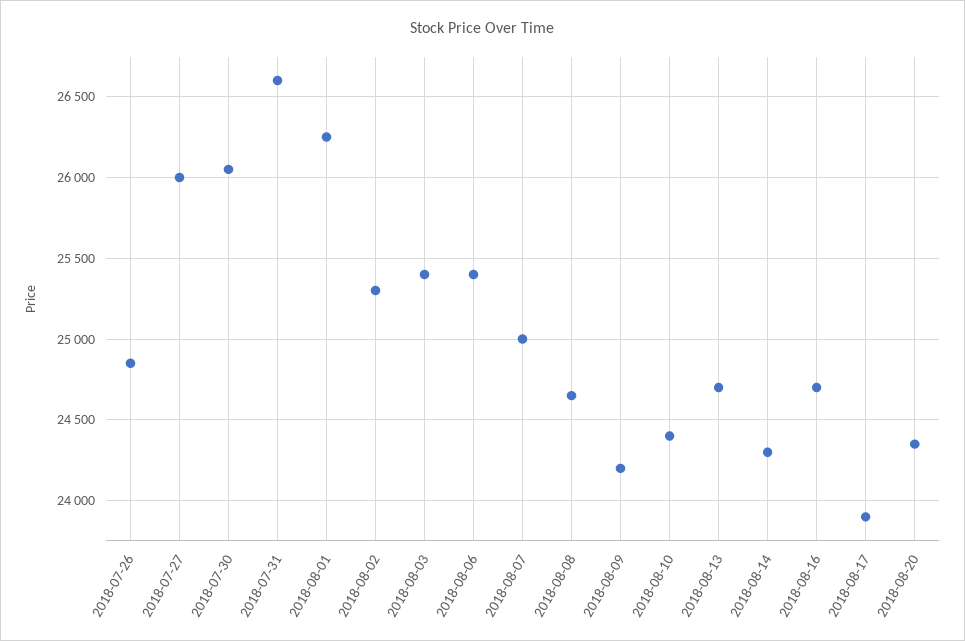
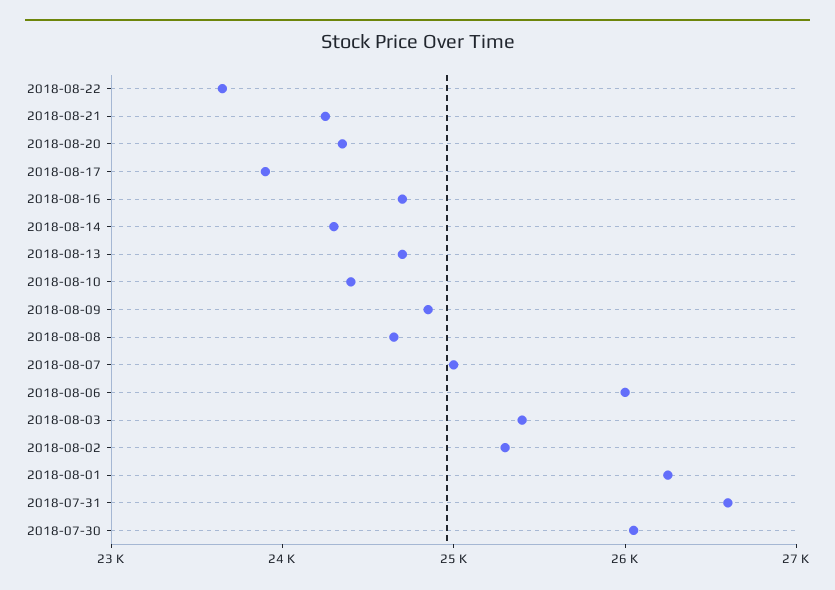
2018-07-26: 24850 -> none
2018-07-27: 26000 -> none
2018-08-06: 25400 -> 26000
2018-08-09: 24200 -> 24800
2018-08-22: none -> 23600
2018-08-21: none -> 24200

